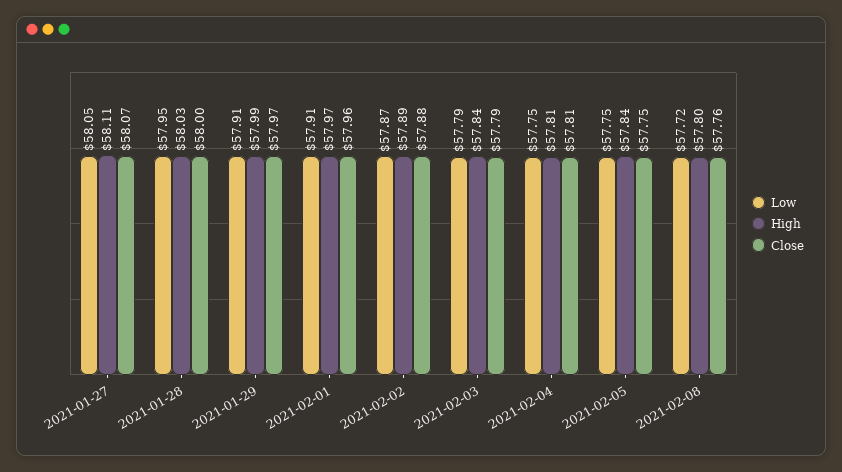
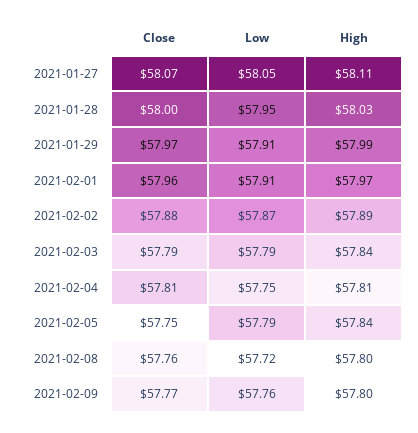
Low, 2021-02-05: 57.75 -> 57.79
Close, 2021-02-09: none -> 57.77
Low, 2021-02-09: none -> 57.76
High, 2021-02-09: none -> 57.8

